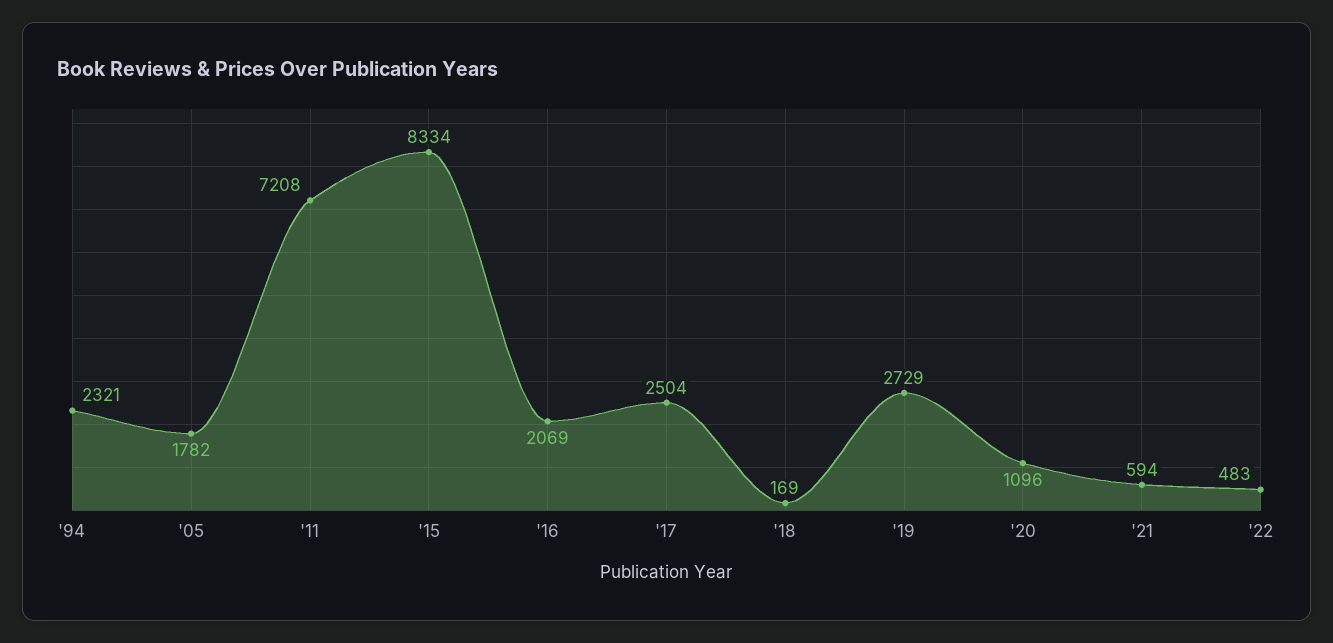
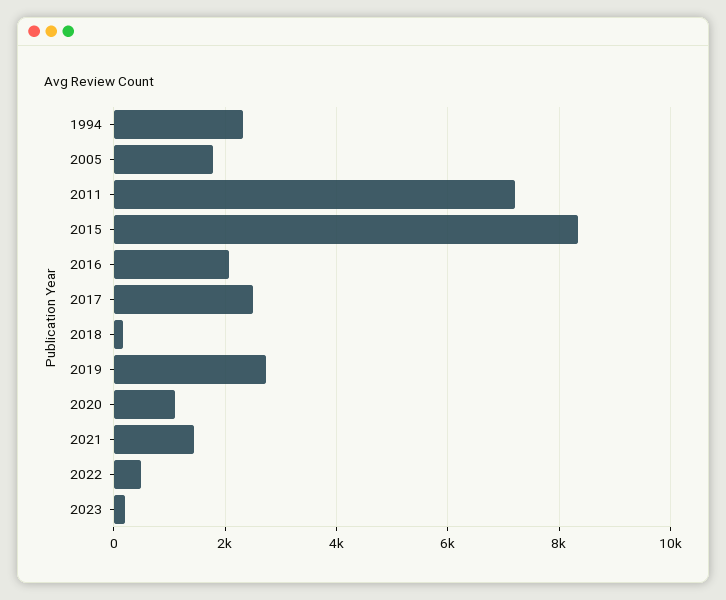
'21: 594 -> 1400
2023: none -> 200

